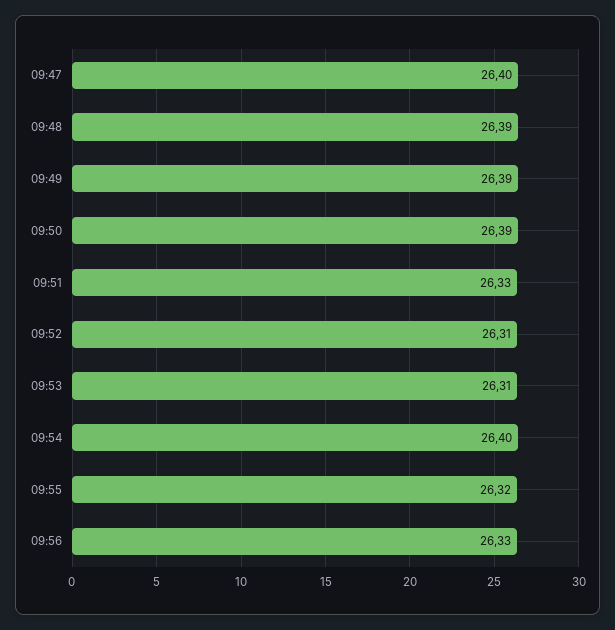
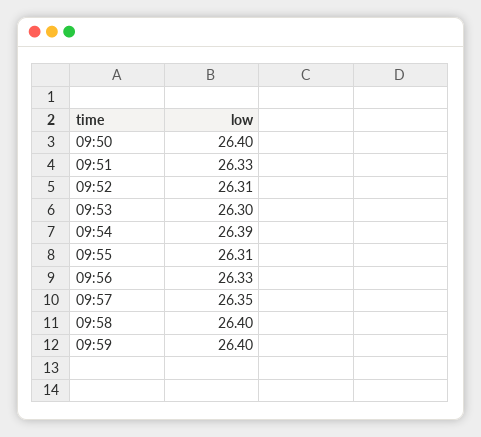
09:47: 26.4 -> none
09:48: 26.39 -> none
09:49: 26.39 -> none
09:50: 26.39 -> 26.4
09:53: 26.31 -> 26.3
09:54: 26.4 -> 26.39
09:55: 26.32 -> 26.31
09:57: none -> 26.35
09:58: none -> 26.4
09:59: none -> 26.4

